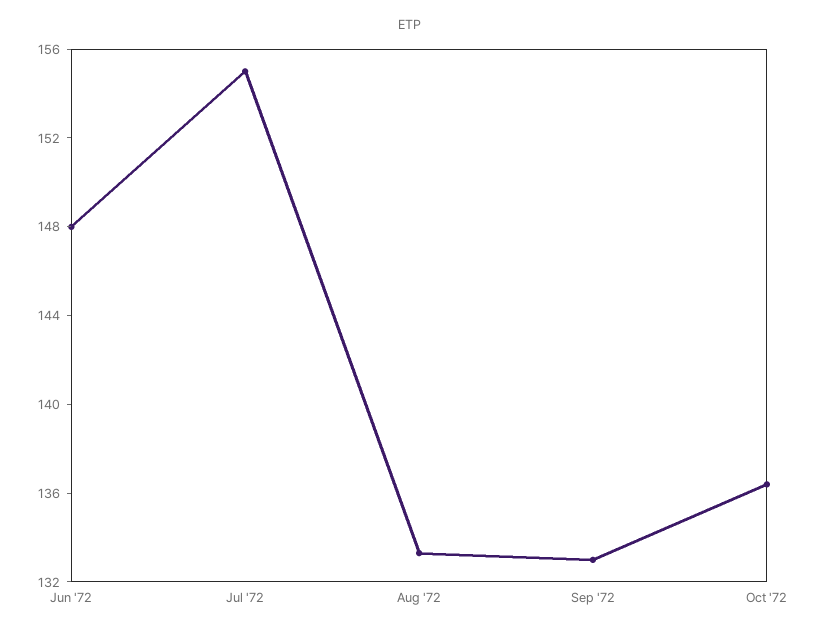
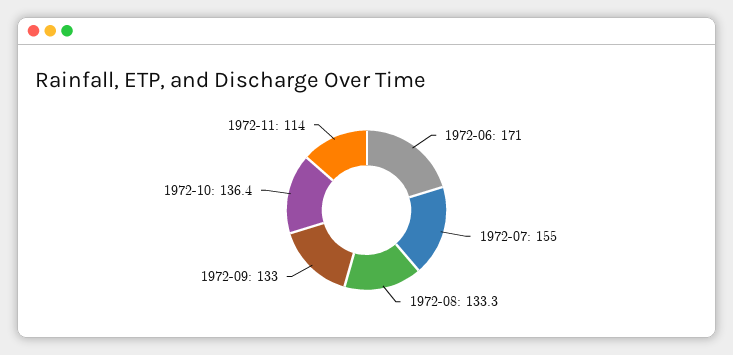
Jun '72: 148 -> 171
1972-11: none -> 114

